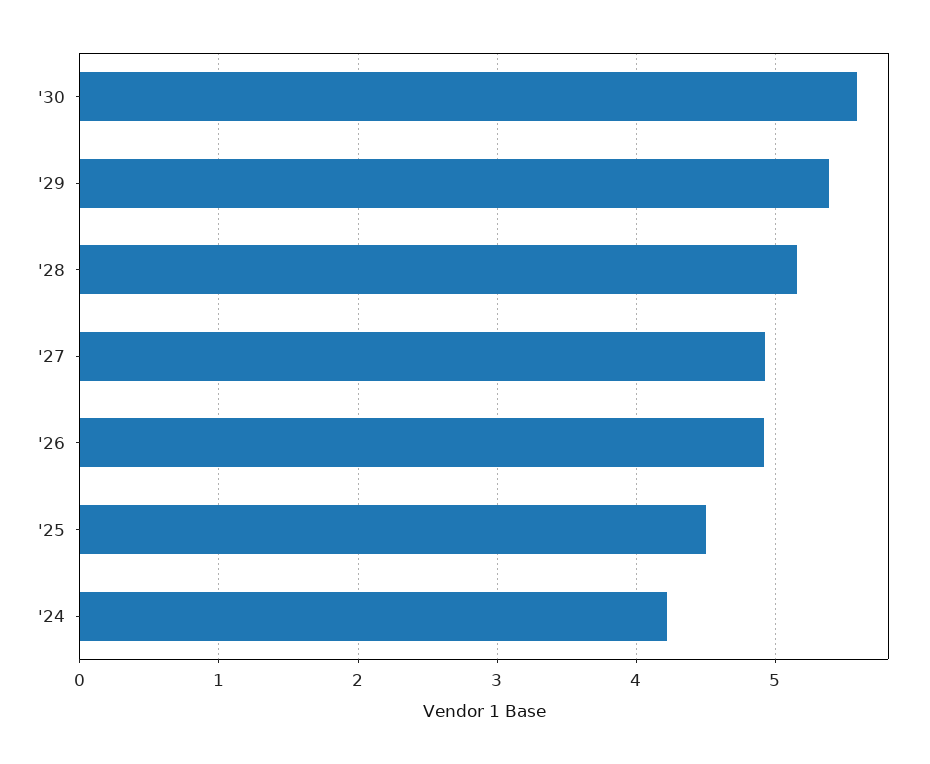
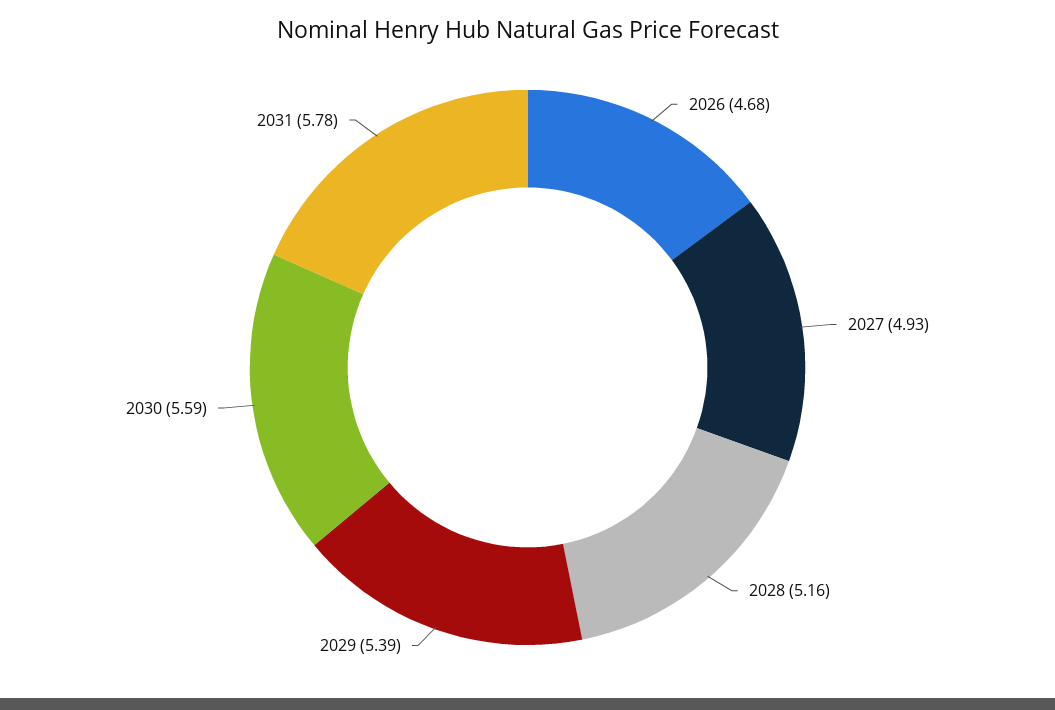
'26: 4.9 -> 4.68
'25: 4.5 -> none
'24: 4.2 -> none
2031: none -> 5.78

